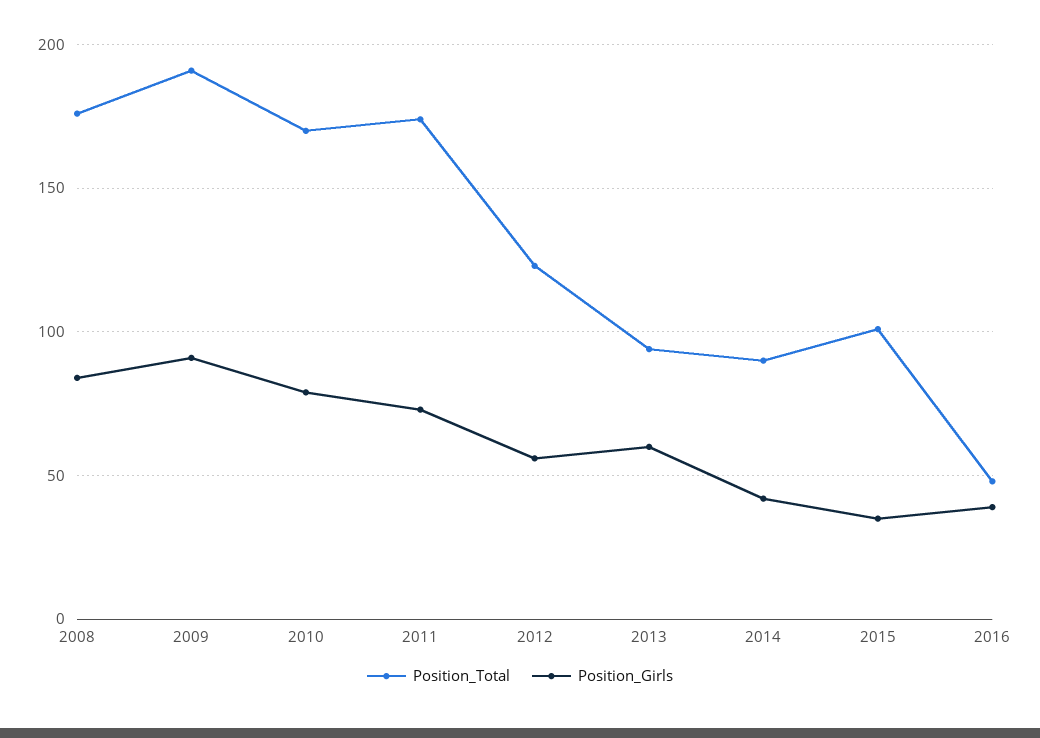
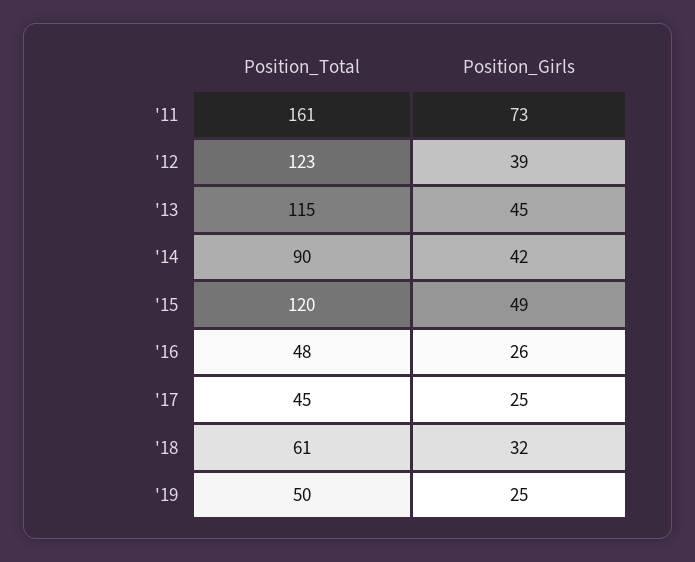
Position_Total, 2008: 175 -> none
Position_Girls, 2008: 85 -> none
Position_Total, 2009: 190 -> none
Position_Girls, 2009: 90 -> none
Position_Total, 2010: 170 -> none
Position_Girls, 2010: 80 -> none
Position_Total, 2011: 175 -> 161
Position_Girls, 2012: 55 -> 39
Position_Total, 2013: 95 -> 115
Position_Girls, 2013: 60 -> 45
Position_Total, 2015: 100 -> 120
Position_Girls, 2015: 35 -> 49
Position_Girls, 2016: 40 -> 26
Position_Total, '17: none -> 45
Position_Girls, '17: none -> 25
Position_Total, '18: none -> 61
Position_Girls, '18: none -> 32
Position_Total, '19: none -> 50
Position_Girls, '19: none -> 25

